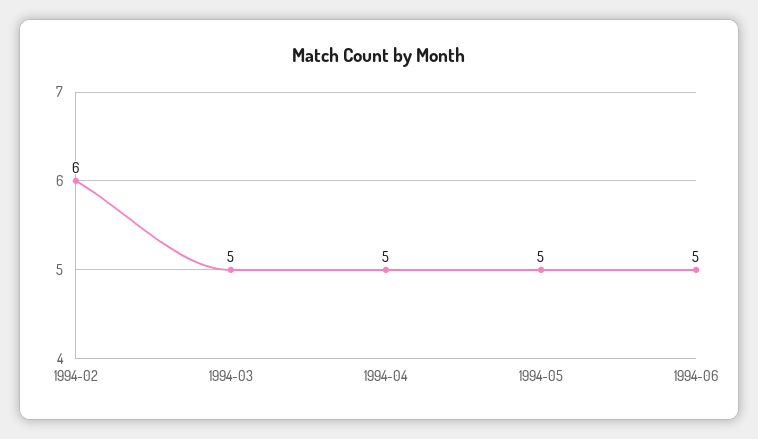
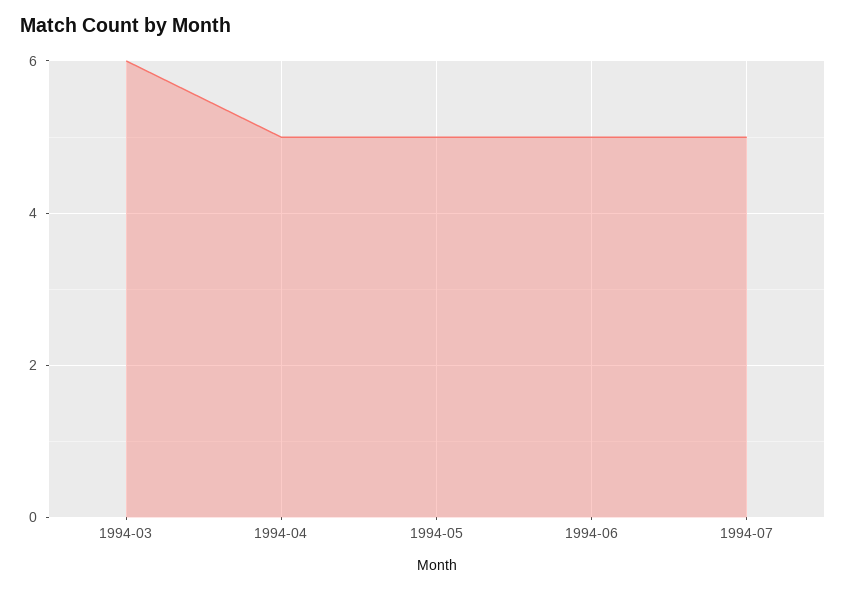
1994-02: 6 -> none
1994-03: 5 -> 6
1994-07: none -> 5

